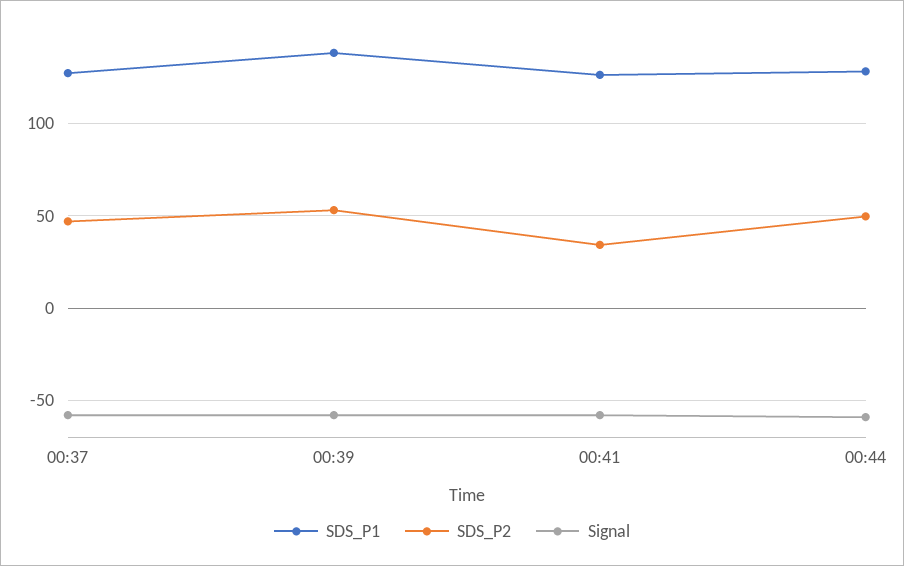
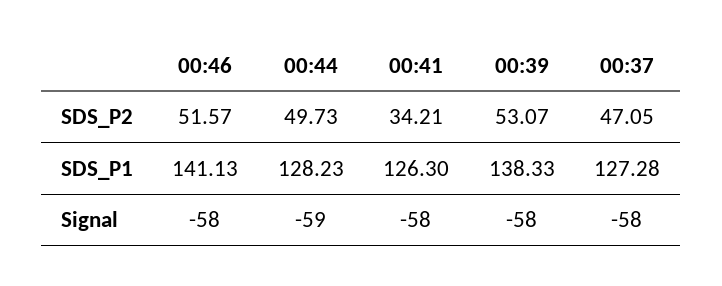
SDS_P2, 00:46: none -> 51.57
SDS_P1, 00:46: none -> 141.13
Signal, 00:46: none -> -58

